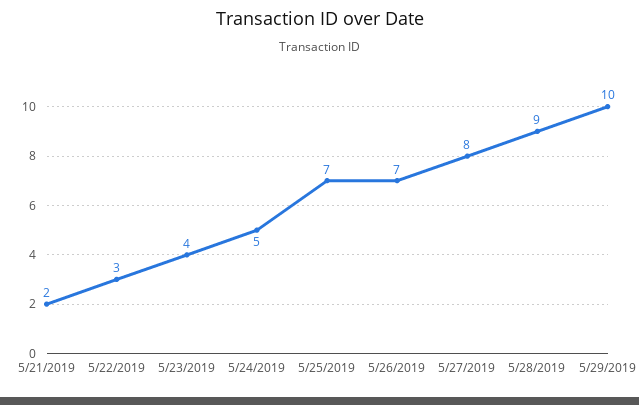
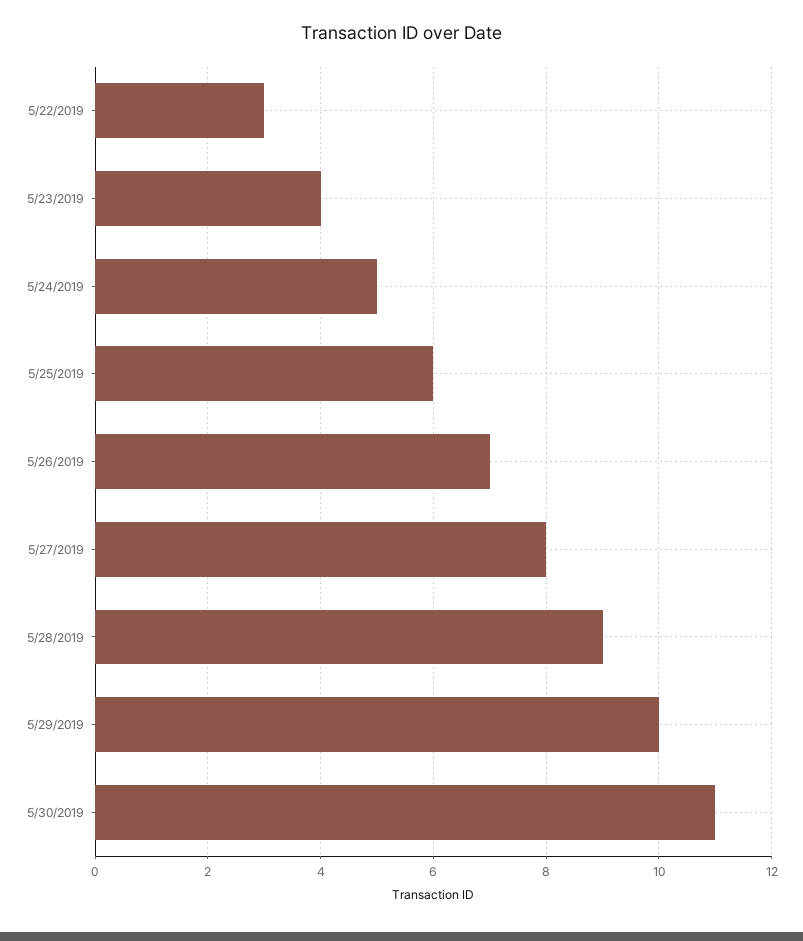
5/21/2019: 2 -> none
5/25/2019: 7 -> 6
5/30/2019: none -> 11

